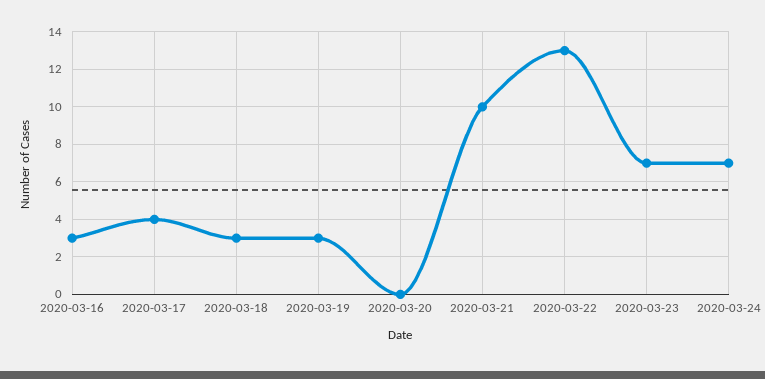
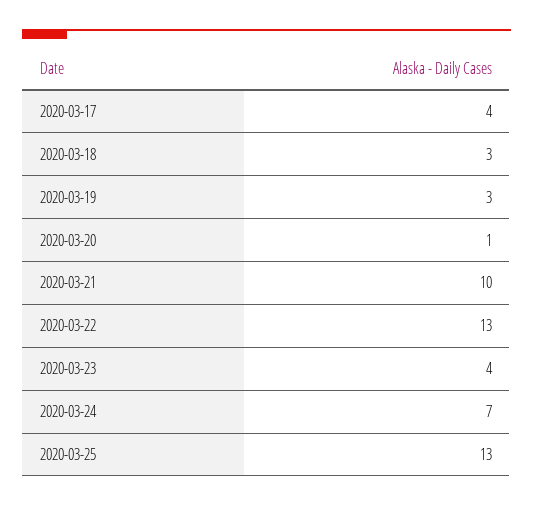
2020-03-16: 3 -> none
2020-03-20: 0 -> 1
2020-03-23: 7 -> 4
2020-03-25: none -> 13

